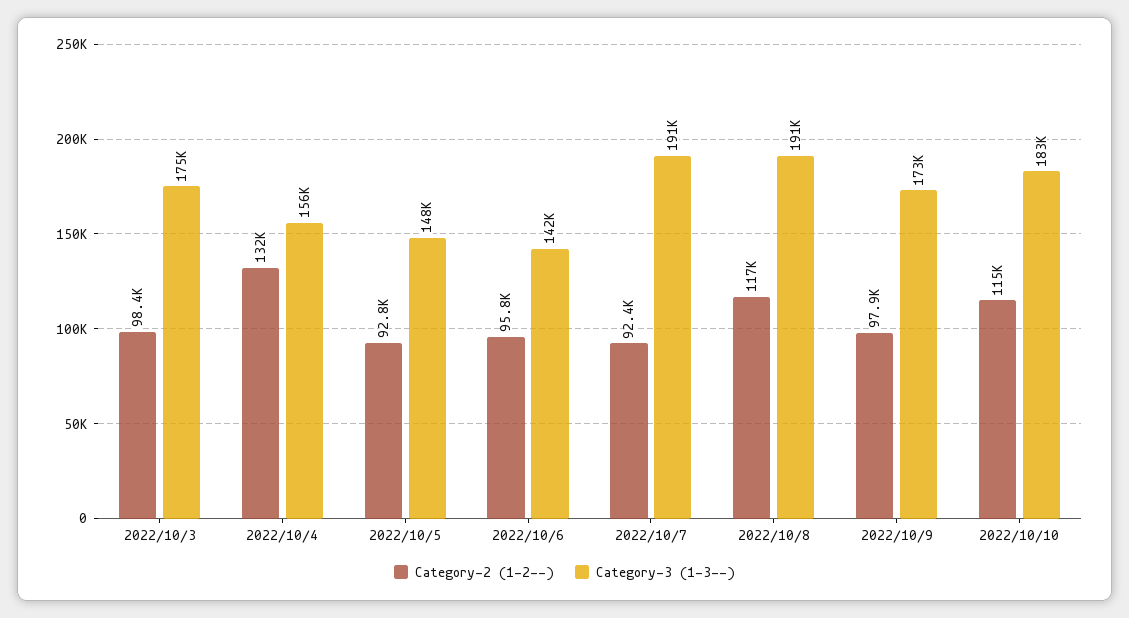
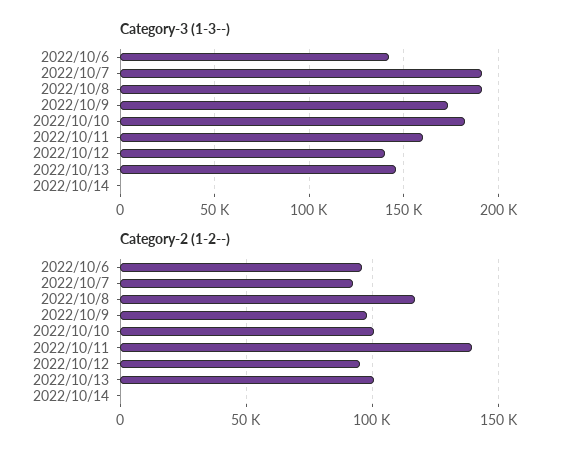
Category-2 (1-2--), 2022/10/3: 98400 -> none
Category-3 (1-3--), 2022/10/3: 175000 -> none
Category-2 (1-2--), 2022/10/4: 132000 -> none
Category-3 (1-3--), 2022/10/4: 156000 -> none
Category-2 (1-2--), 2022/10/5: 92800 -> none
Category-3 (1-3--), 2022/10/5: 148000 -> none
Category-2 (1-2--), 2022/10/10: 115000 -> 100000
Category-3 (1-3--), 2022/10/11: none -> 160000
Category-3 (1-3--), 2022/10/12: none -> 140000
Category-3 (1-3--), 2022/10/13: none -> 145000
Category-3 (1-3--), 2022/10/14: none -> 0
Category-2 (1-2--), 2022/10/11: none -> 140000
Category-2 (1-2--), 2022/10/12: none -> 95000
Category-2 (1-2--), 2022/10/13: none -> 100000
Category-2 (1-2--), 2022/10/14: none -> 0

